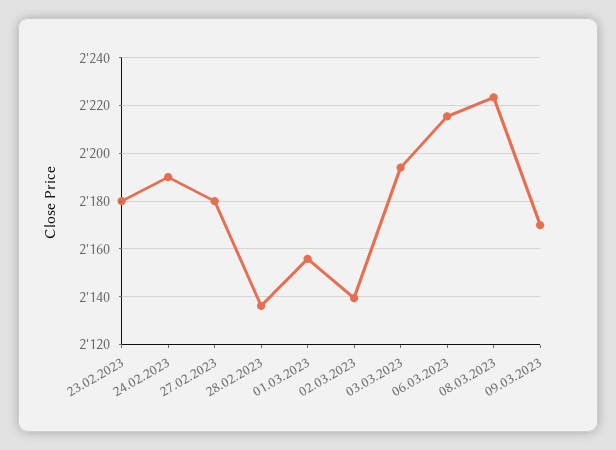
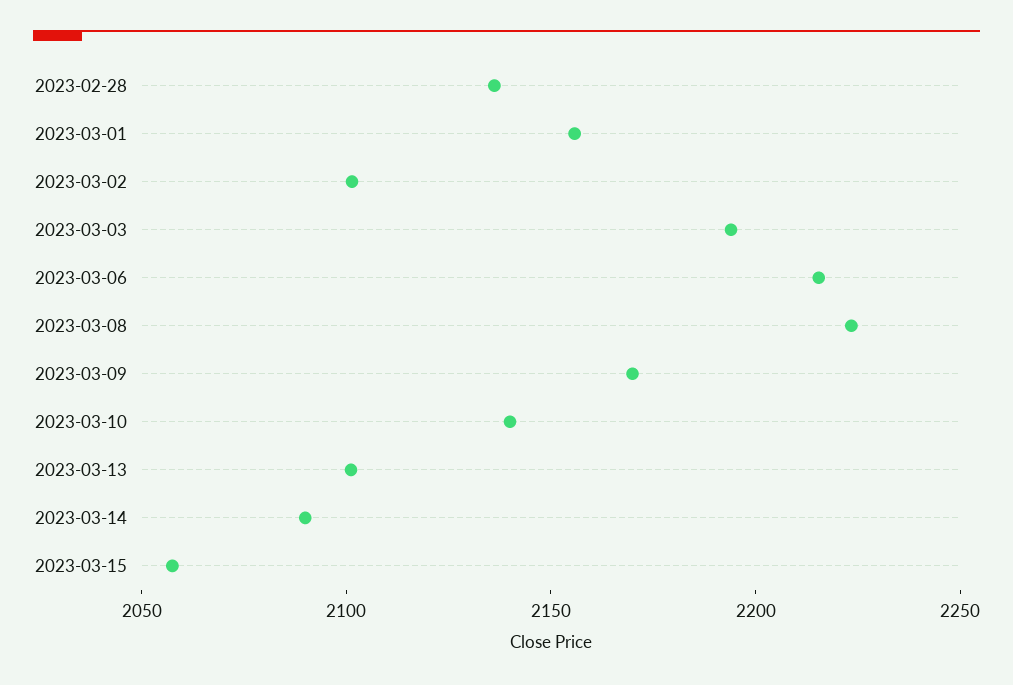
23.02.2023: 2180 -> none
24.02.2023: 2190 -> none
27.02.2023: 2180 -> none
02.03.2023: 2140 -> 2100
2023-03-10: none -> 2140
2023-03-13: none -> 2100
2023-03-14: none -> 2090
2023-03-15: none -> 2060

